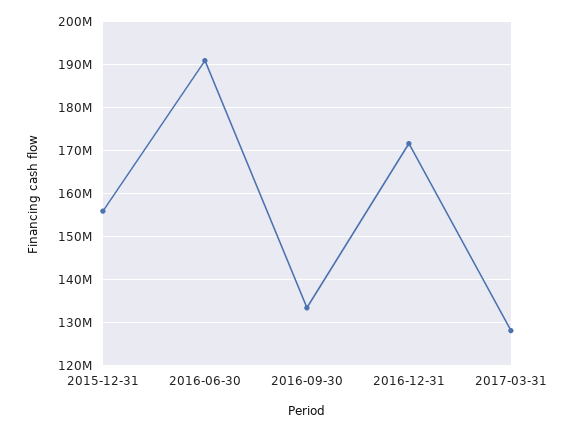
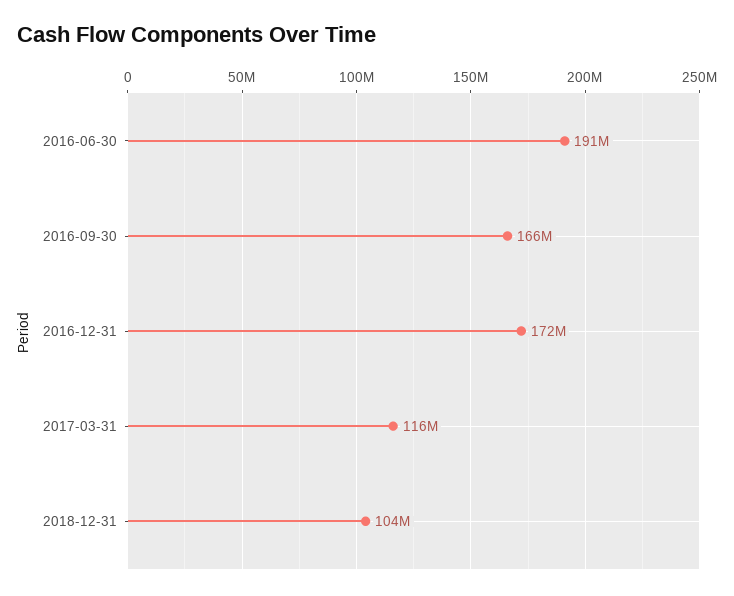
2015-12-31: 156000000 -> none
2016-09-30: 134000000 -> 166000000
2017-03-31: 128000000 -> 116000000
2018-12-31: none -> 104000000

